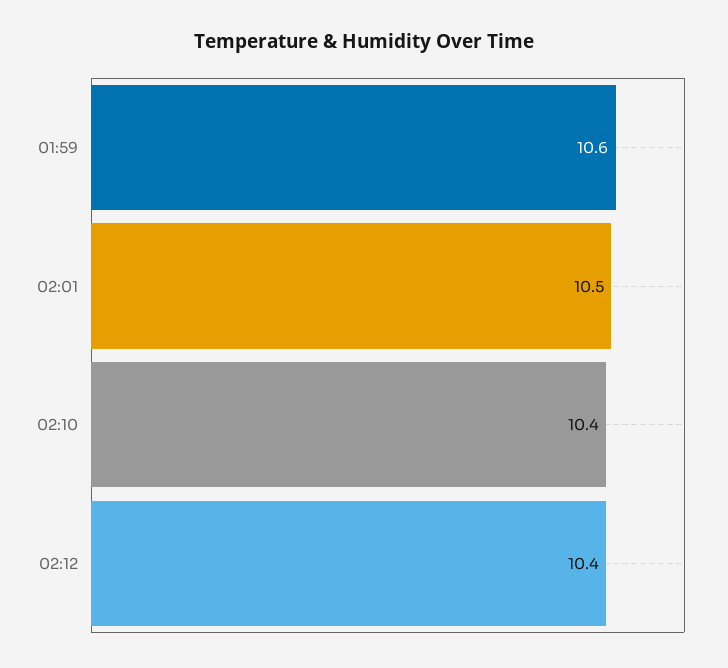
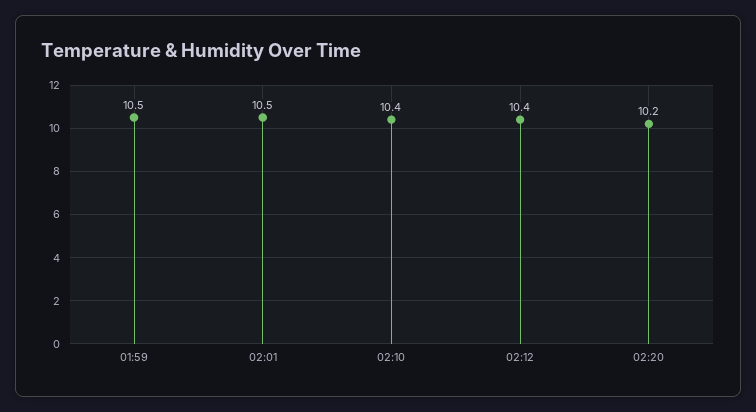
01:59: 10.6 -> 10.5
02:20: none -> 10.2

